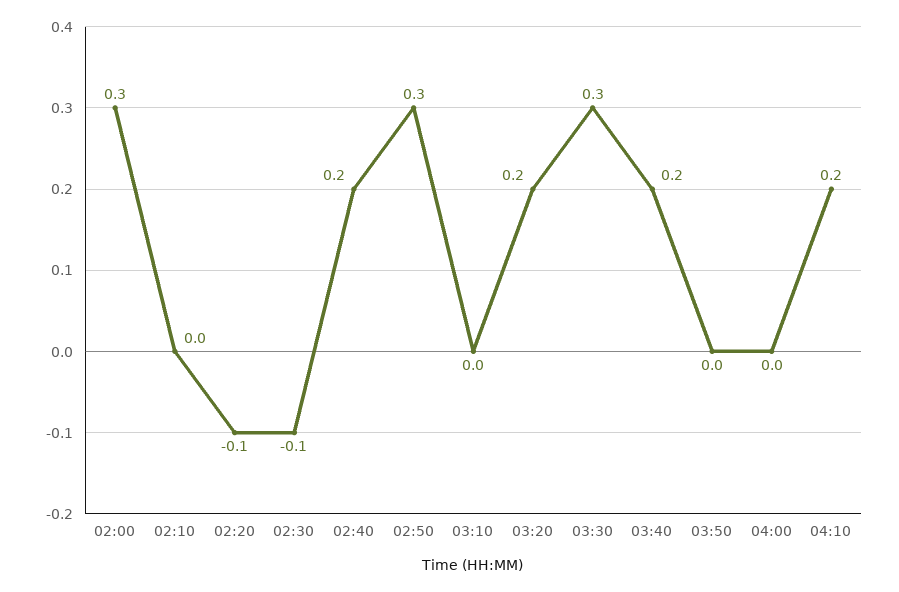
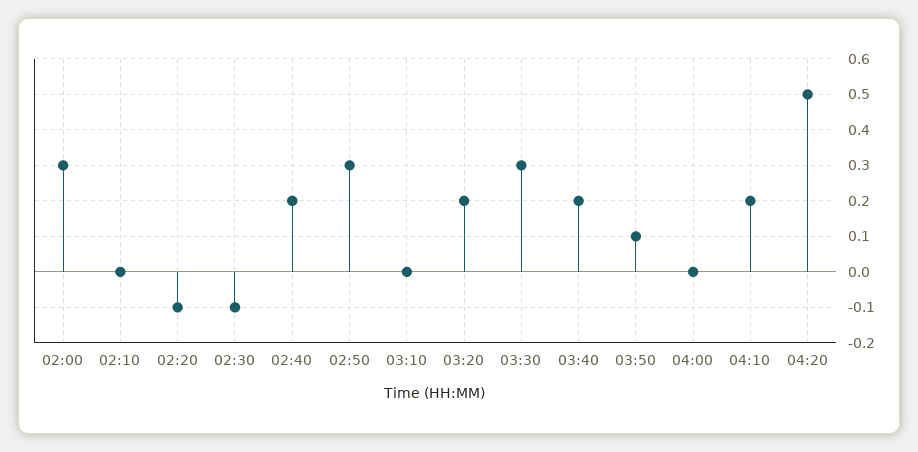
03:50: 0 -> 0.1
04:20: none -> 0.5

